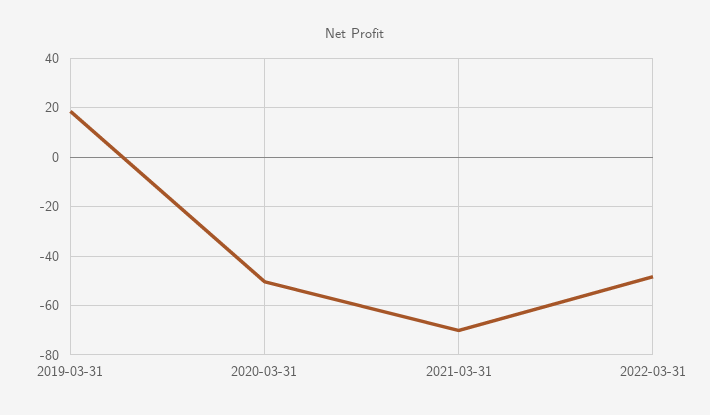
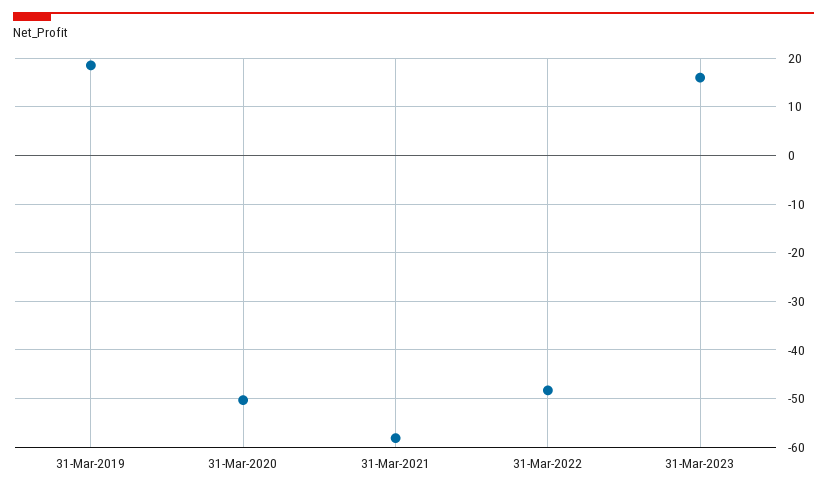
2021-03-31: -70 -> -58
31-Mar-2023: none -> 16

